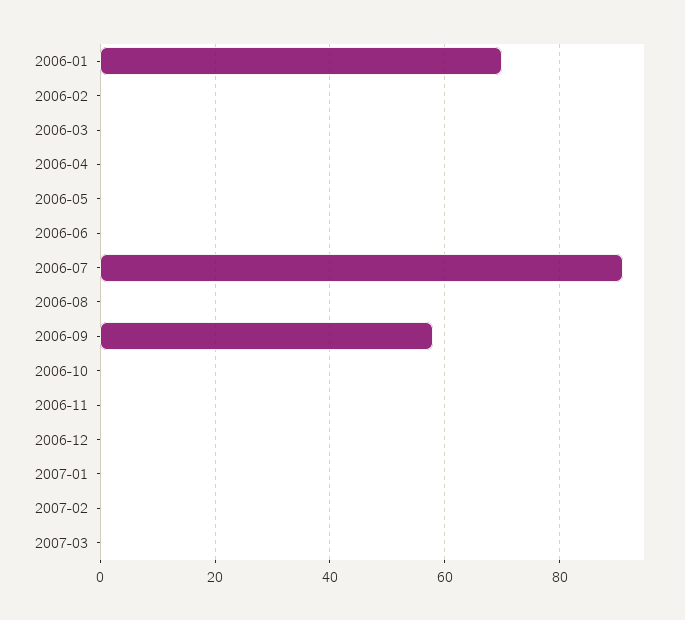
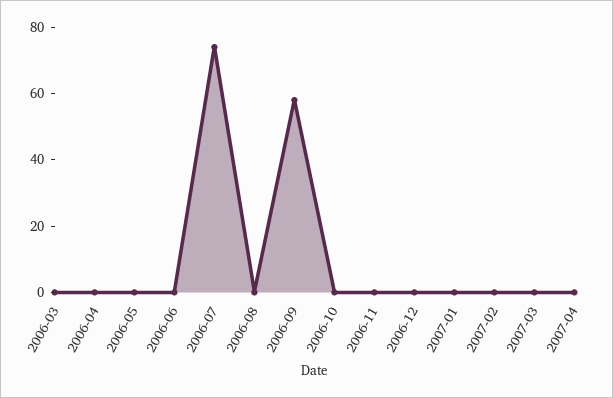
2006-01: 70 -> none
2006-02: 0 -> none
2006-07: 90 -> 75
2007-04: none -> 0

